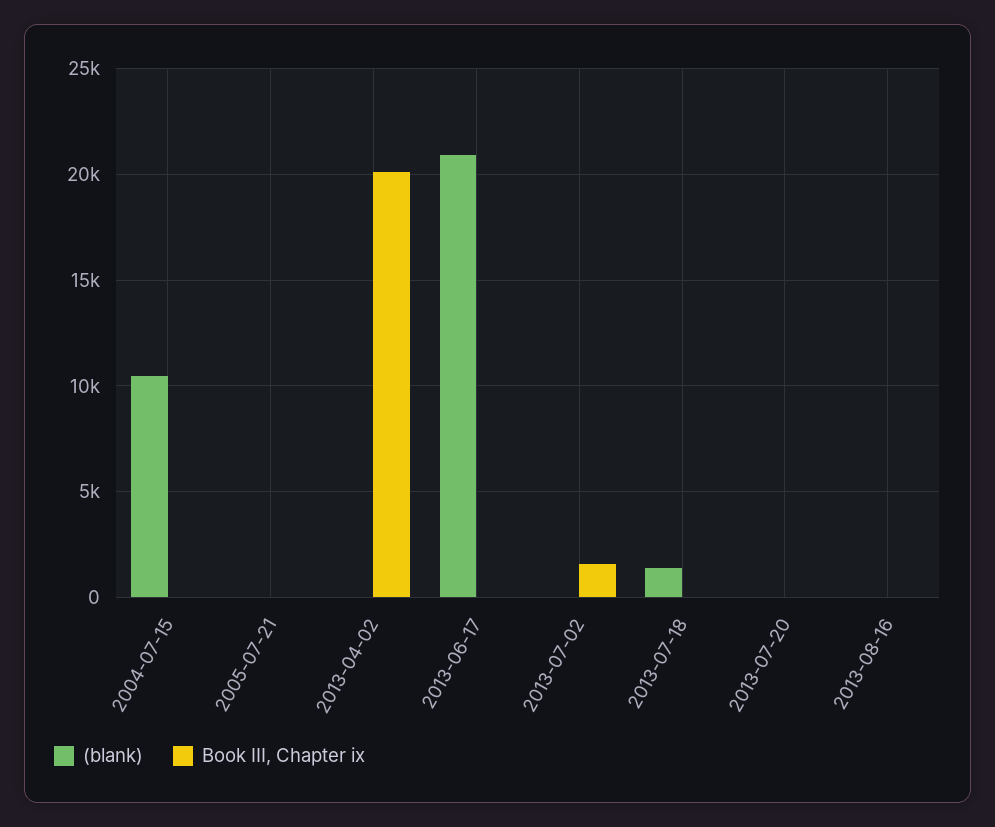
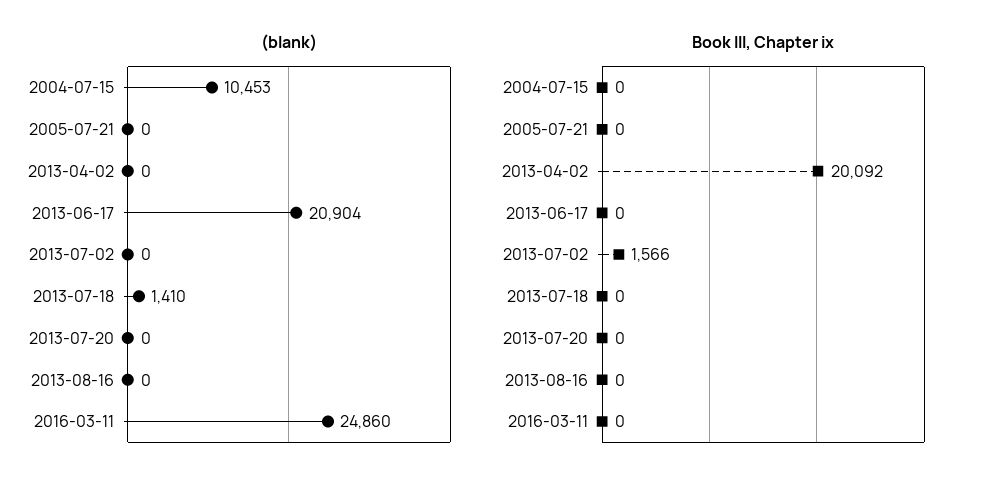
(blank), 2016-03-11: none -> 24860
Book III, Chapter ix, 2016-03-11: none -> 0

